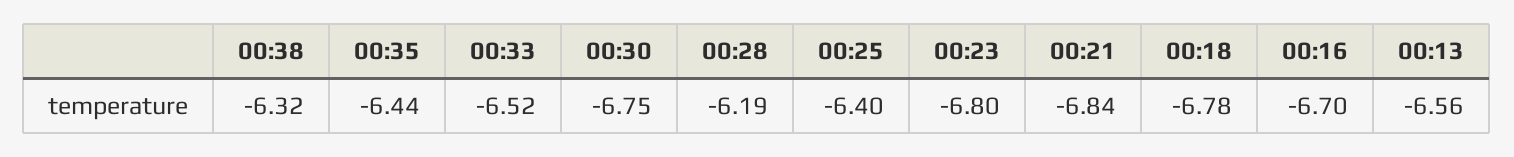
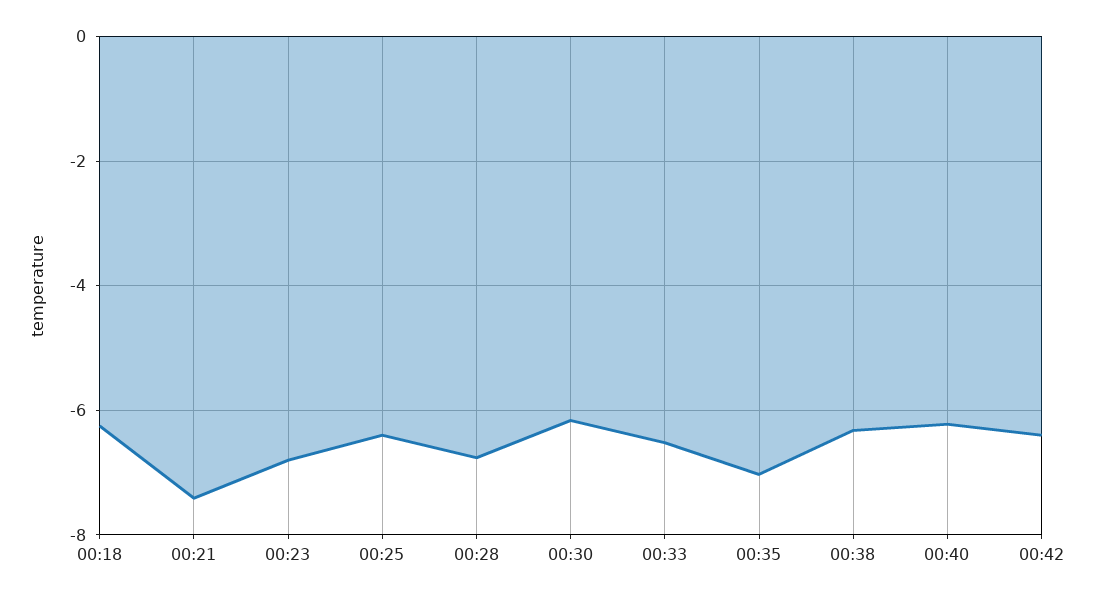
00:35: -6.44 -> -7
00:30: -6.75 -> -6.2
00:28: -6.19 -> -6.8
00:21: -6.84 -> -7.4
00:18: -6.78 -> -6.2
00:16: -6.7 -> none
00:13: -6.56 -> none
00:40: none -> -6.2
00:42: none -> -6.4

